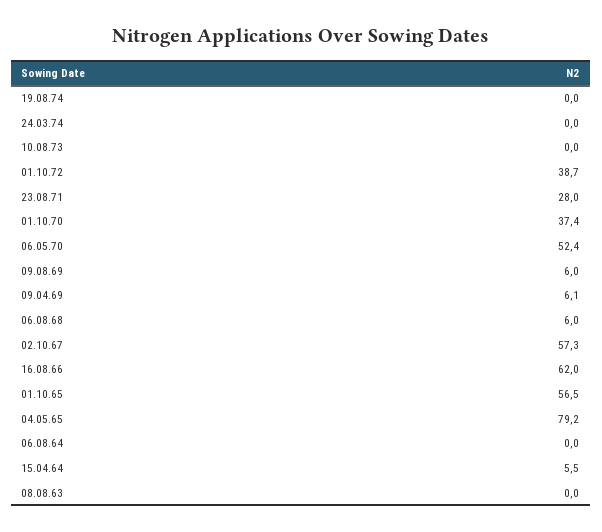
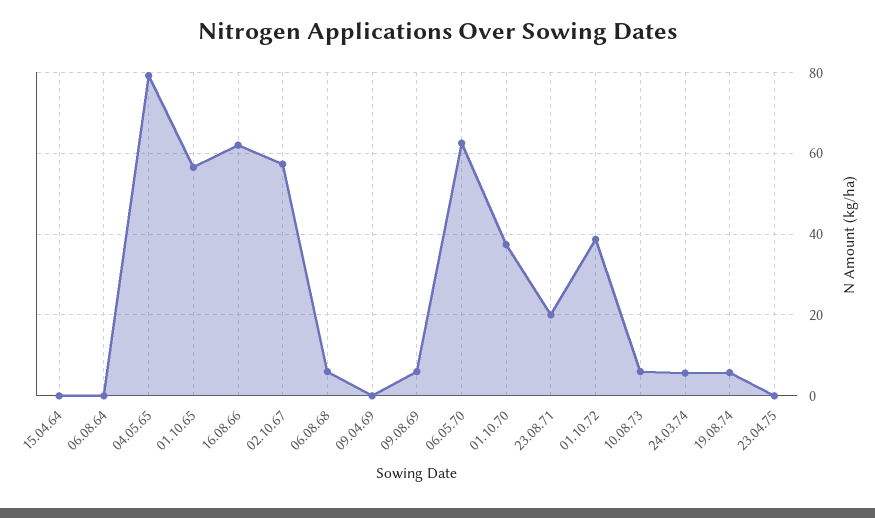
19.08.74: 0 -> 6
24.03.74: 0 -> 6
10.08.73: 0 -> 6
23.08.71: 28 -> 20
06.05.70: 52.4 -> 62
09.04.69: 6.1 -> 0
15.04.64: 5.5 -> 0
08.08.63: 0 -> none
23.04.75: none -> 0

